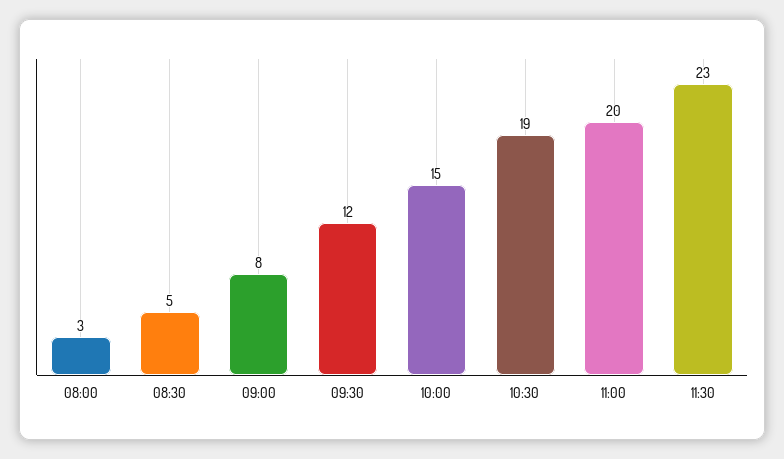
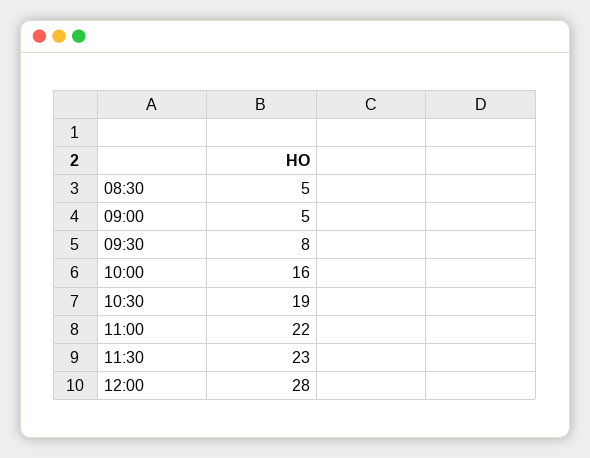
08:00: 3 -> none
09:00: 8 -> 5
09:30: 12 -> 8
10:00: 15 -> 16
11:00: 20 -> 22
12:00: none -> 28

